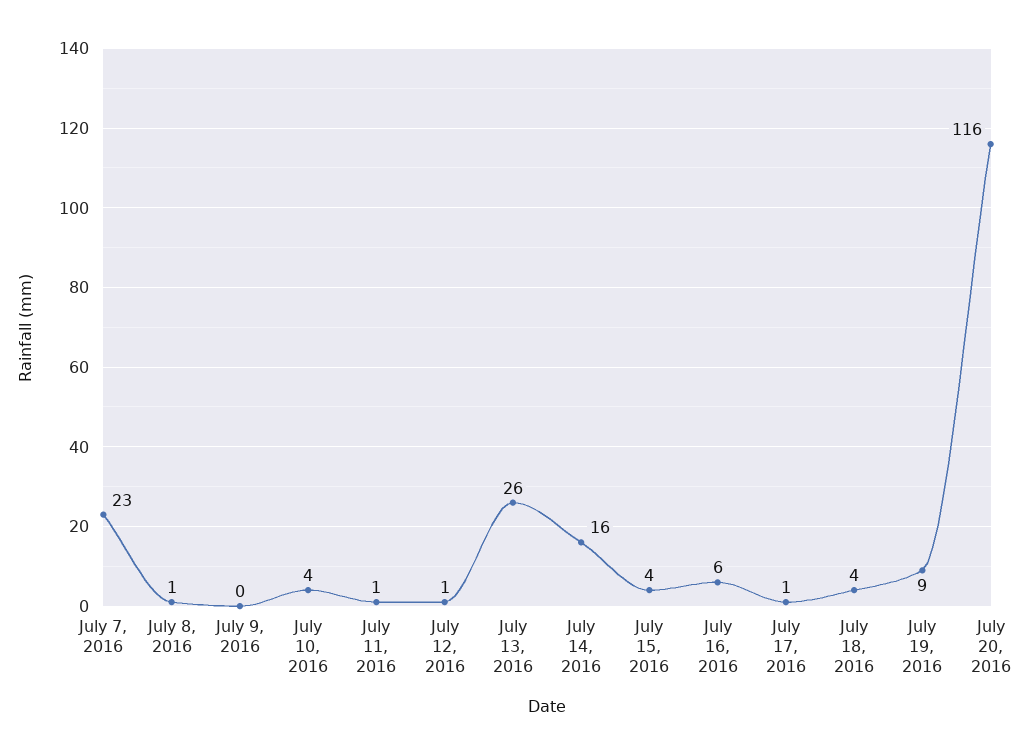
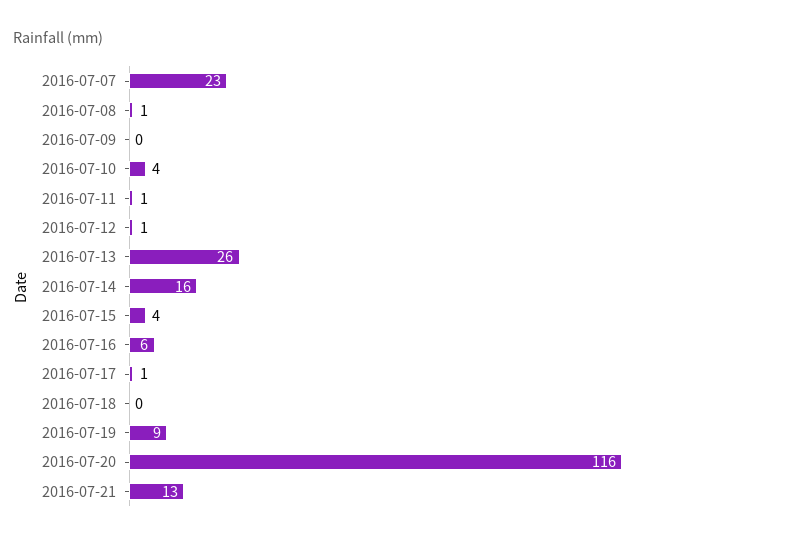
July 18, 2016: 4 -> 0
2016-07-21: none -> 13

